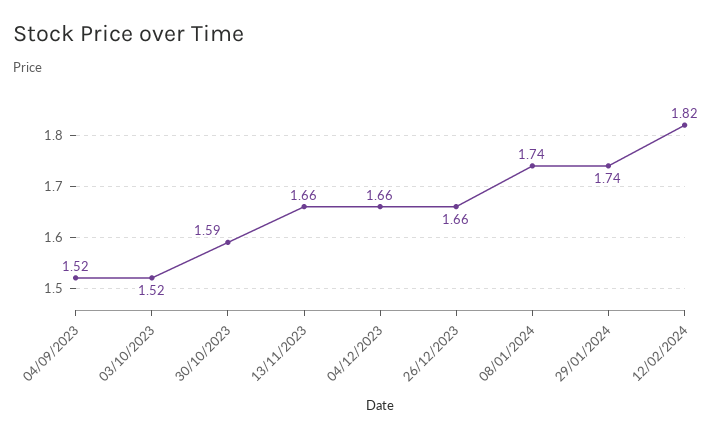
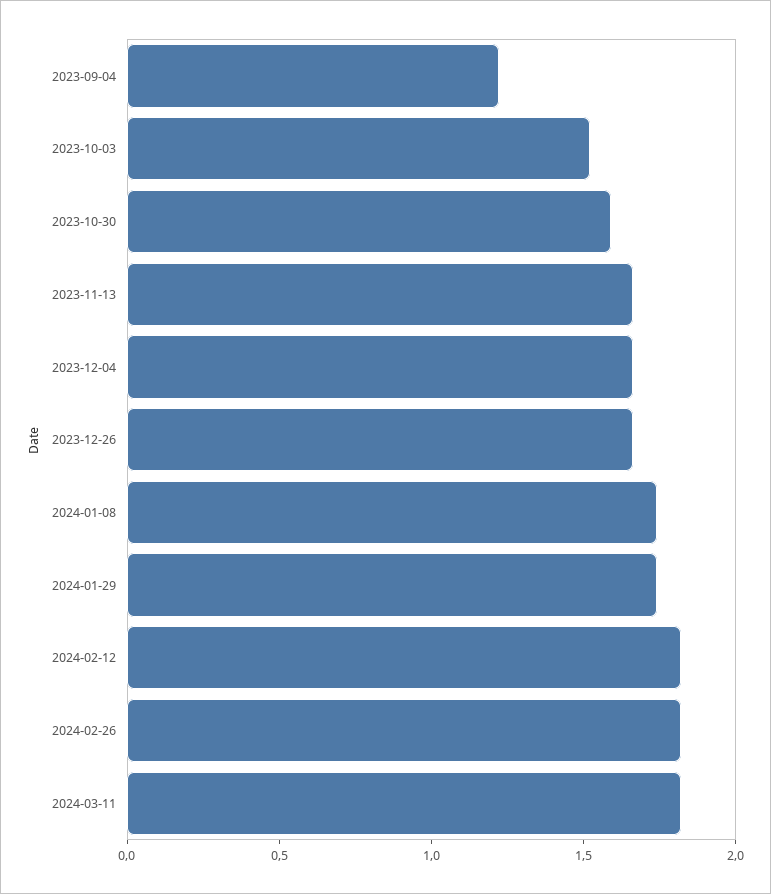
04/09/2023: 1.52 -> 1.2
2024-02-26: none -> 1.8
2024-03-11: none -> 1.8

